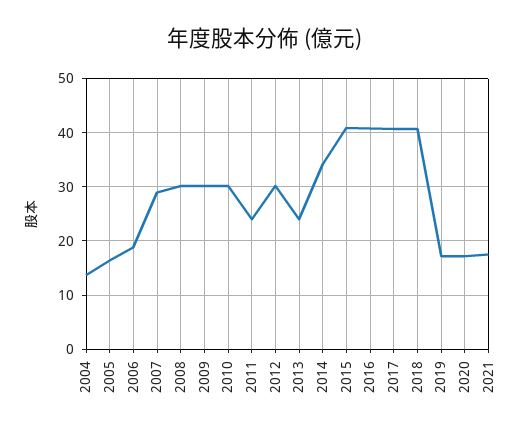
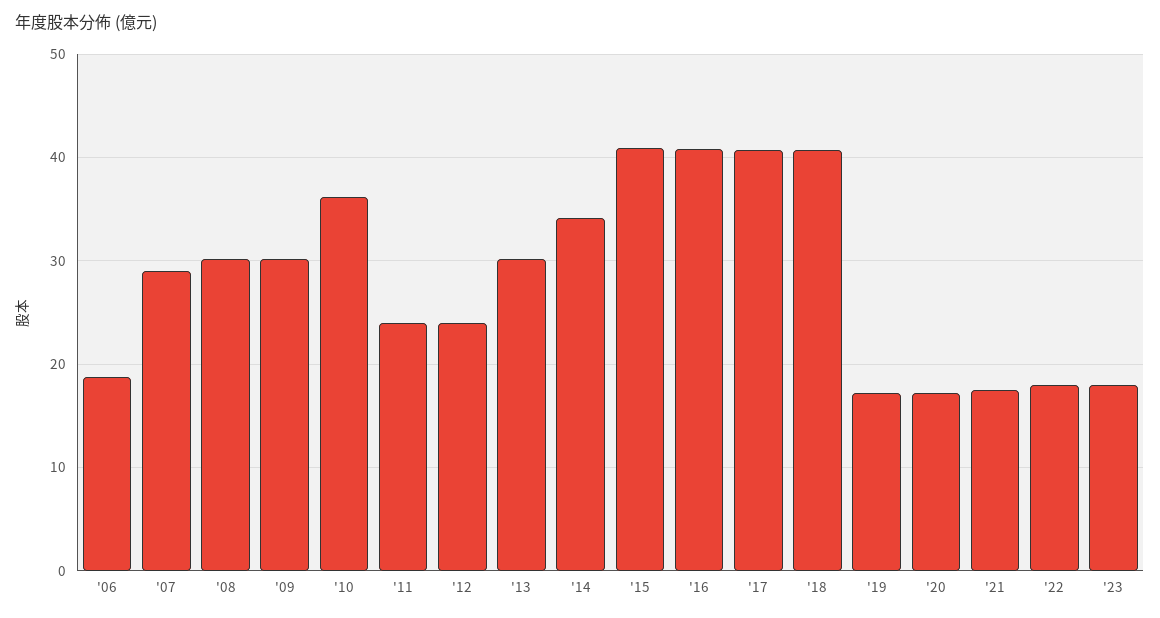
2004: 14 -> none
2005: 16 -> none
2010: 30 -> 36
2012: 30 -> 24
2013: 24 -> 30
'22: none -> 18
'23: none -> 18

